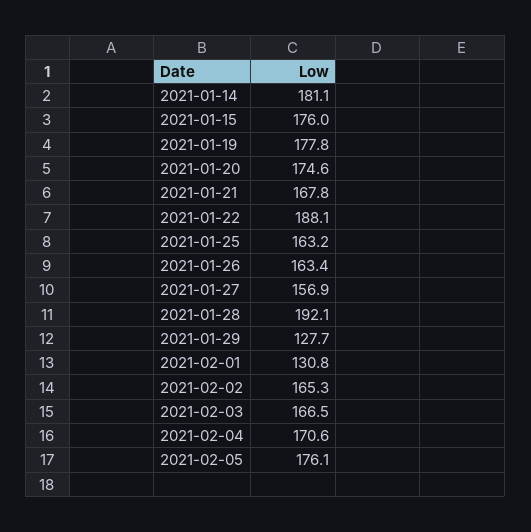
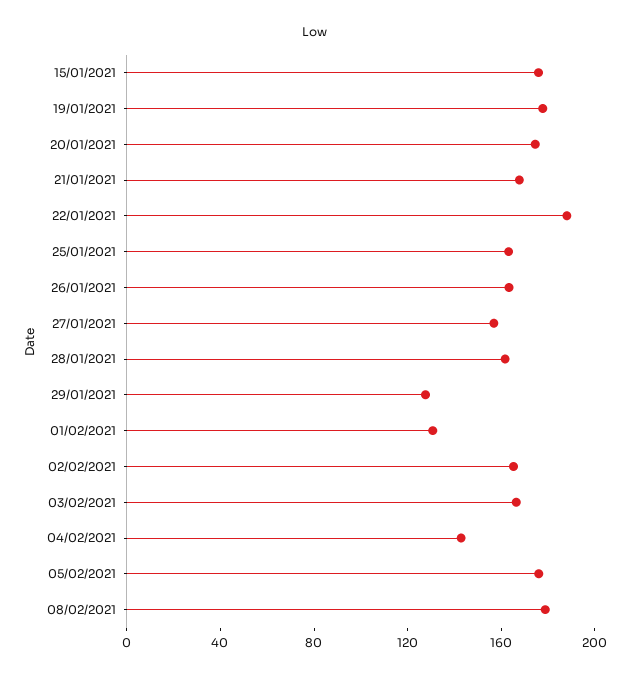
2021-01-14: 181.1 -> none
2021-01-28: 192.1 -> 160
2021-02-04: 170.6 -> 140
08/02/2021: none -> 180

